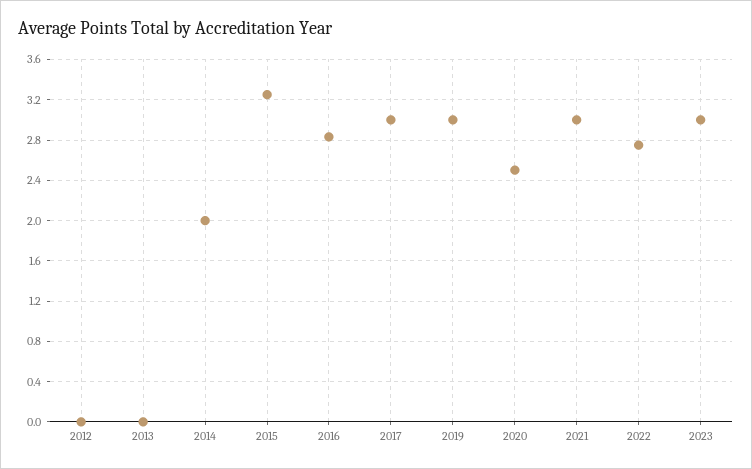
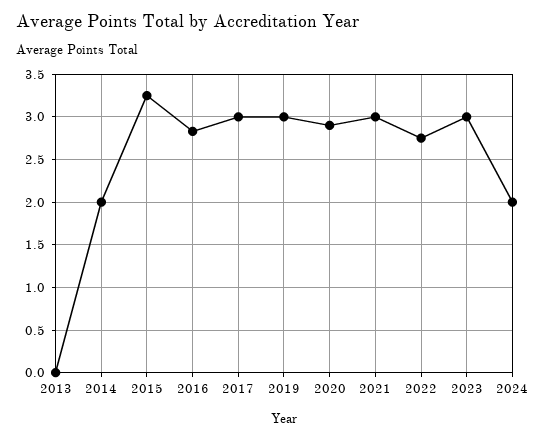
2012: 0 -> none
2020: 2.5 -> 2.9
2024: none -> 2

